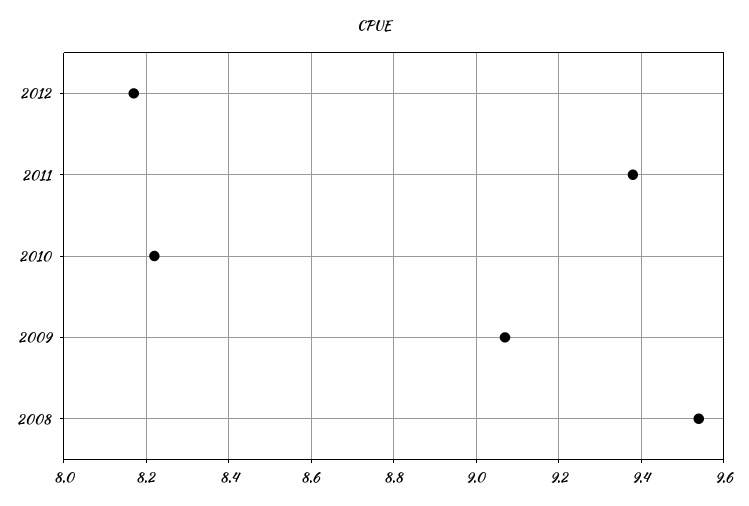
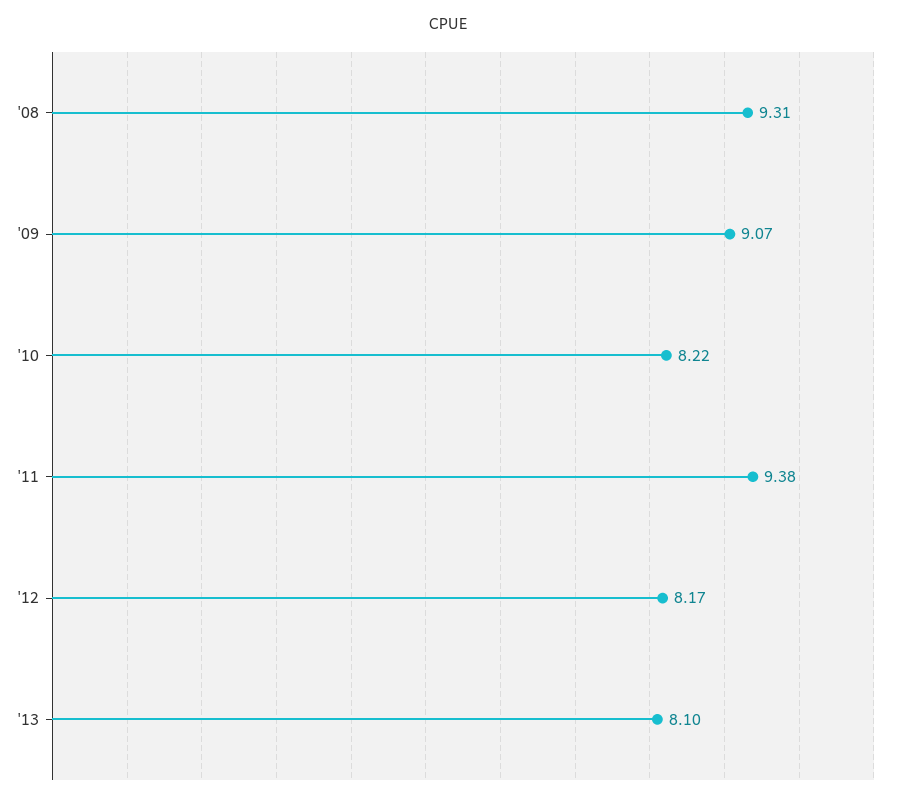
2008: 9.55 -> 9.31
'13: none -> 8.1

